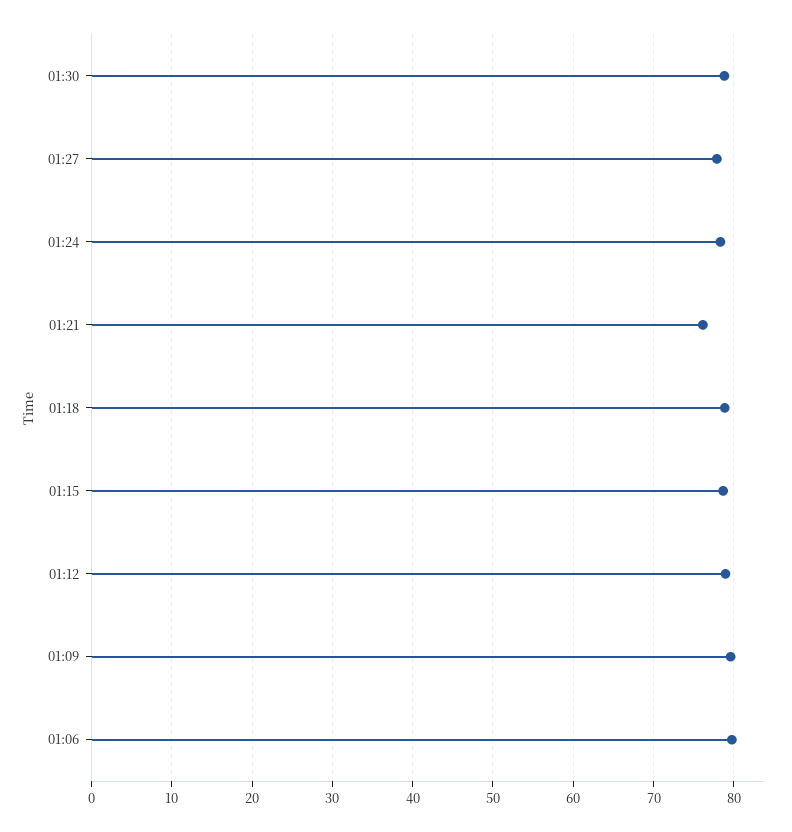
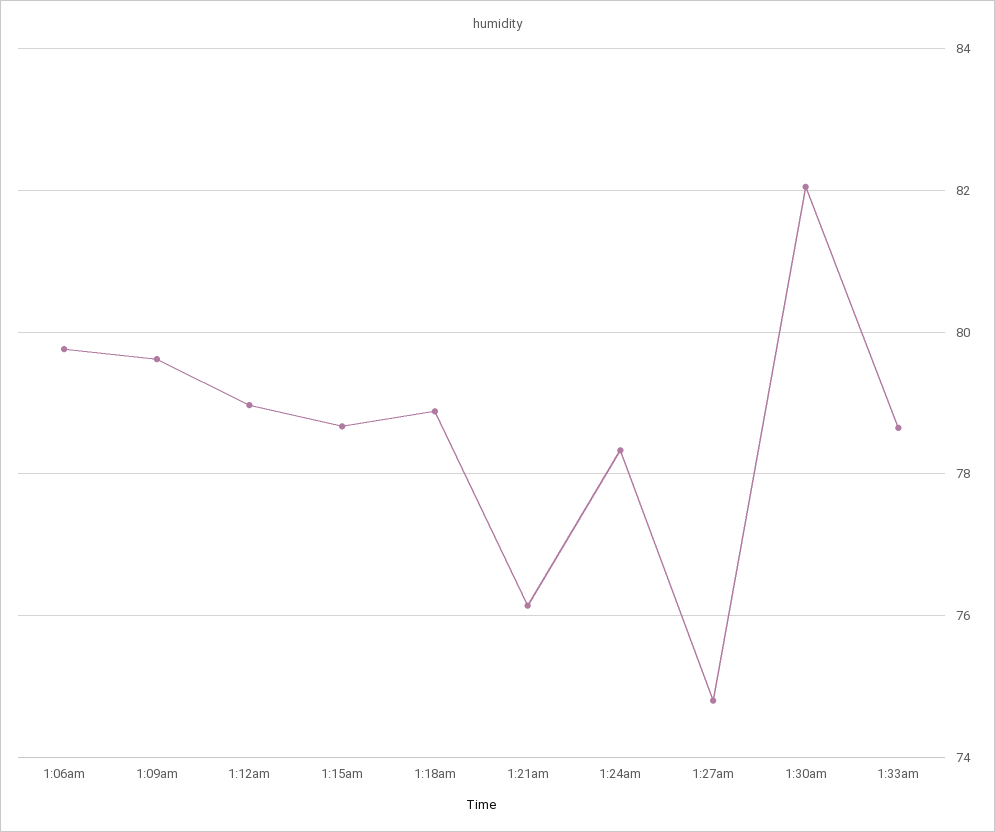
01:30: 79 -> 82
01:27: 78 -> 74.8
1:33am: none -> 78.6

